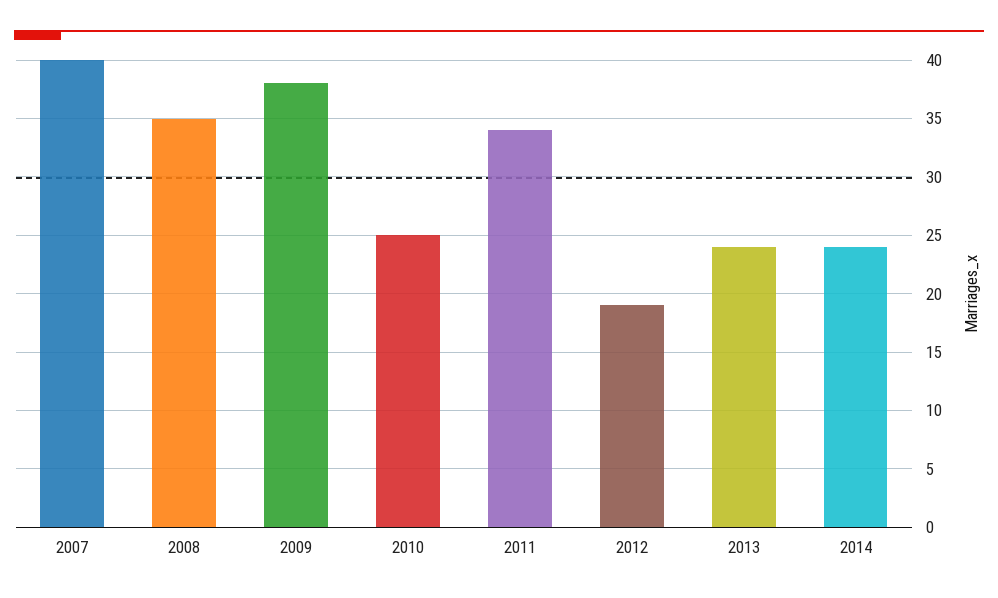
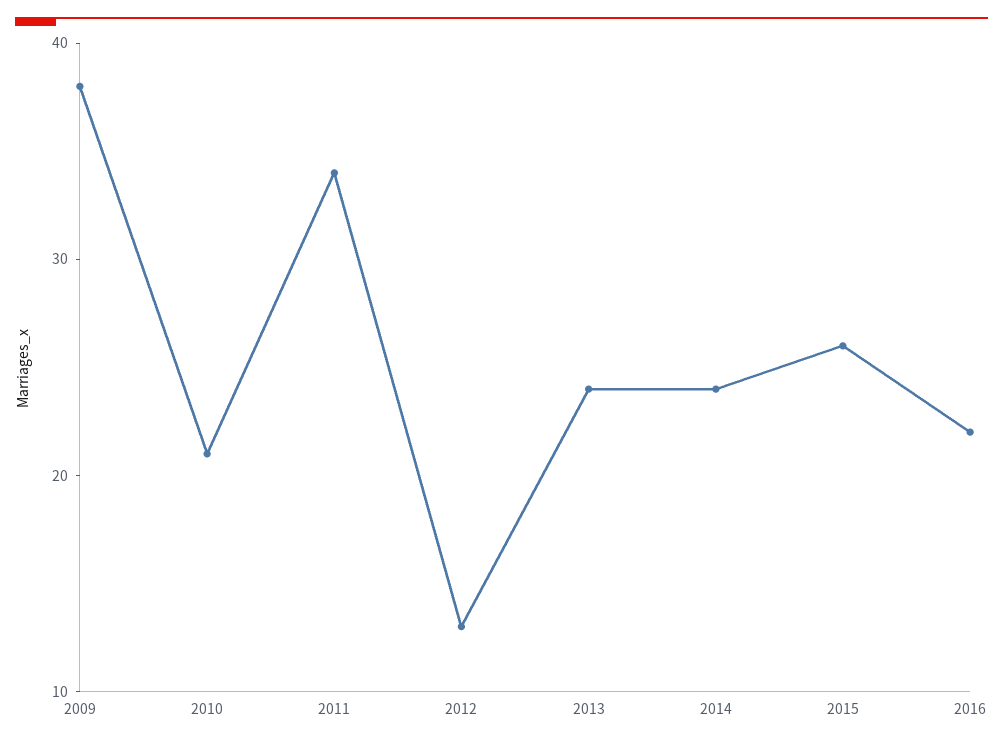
2007: 40 -> none
2008: 35 -> none
2010: 25 -> 21
2012: 19 -> 13
2015: none -> 26
2016: none -> 22

